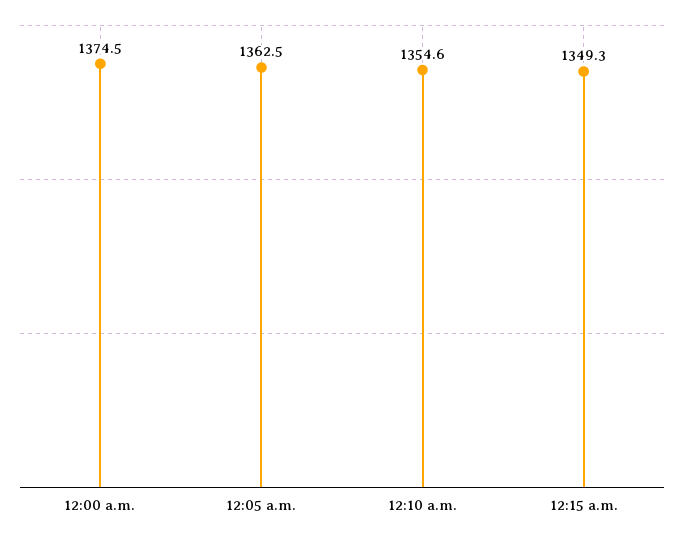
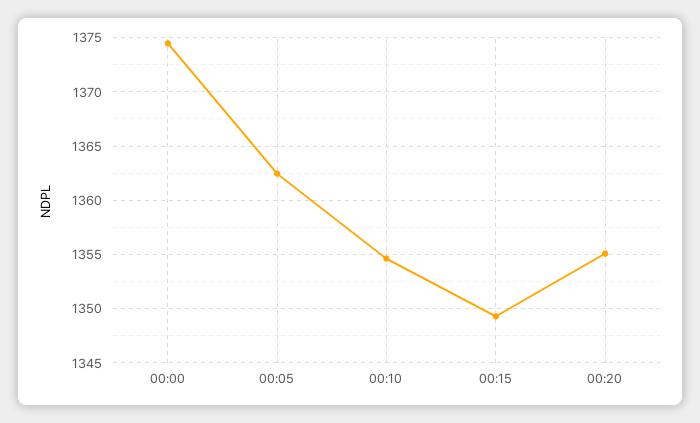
00:20: none -> 1355

